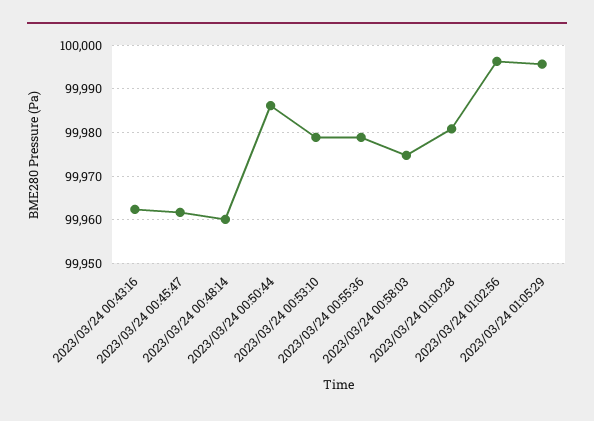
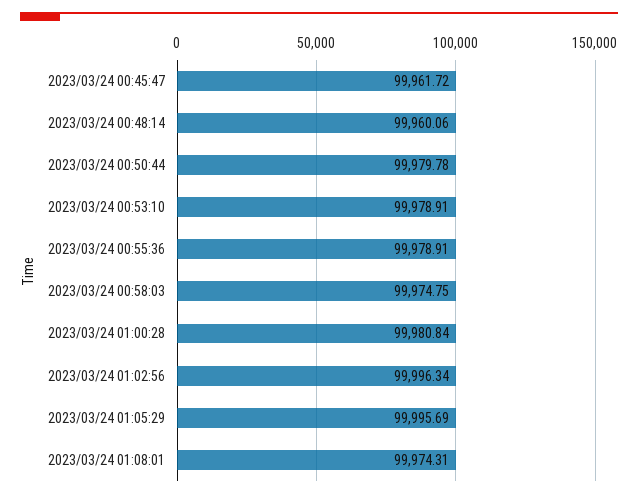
2023/03/24 00:43:16: 99962 -> none
2023/03/24 00:50:44: 99986 -> 99979.78
2023/03/24 01:08:01: none -> 99974.31

